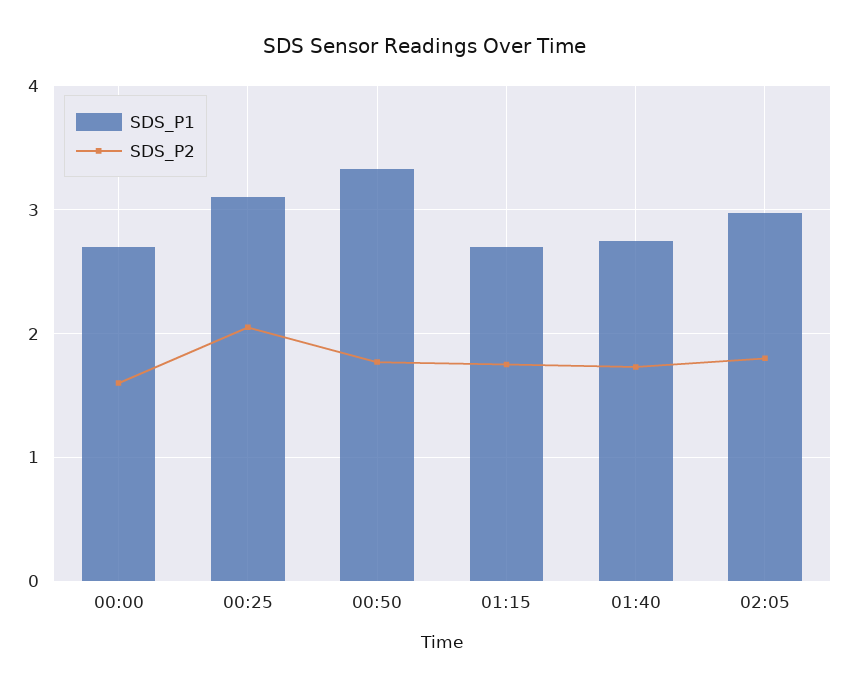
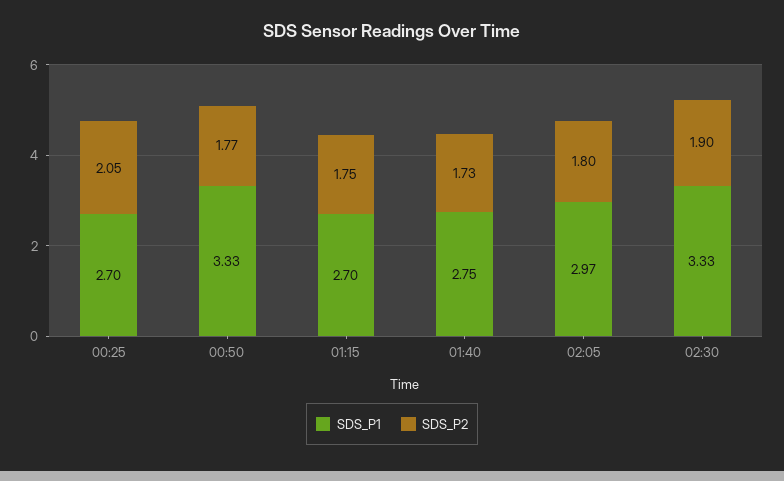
SDS_P1, 00:00: 2.7 -> none
SDS_P2, 00:00: 1.6 -> none
SDS_P1, 00:25: 3.1 -> 2.7
SDS_P1, 02:30: none -> 3.33
SDS_P2, 02:30: none -> 1.9

